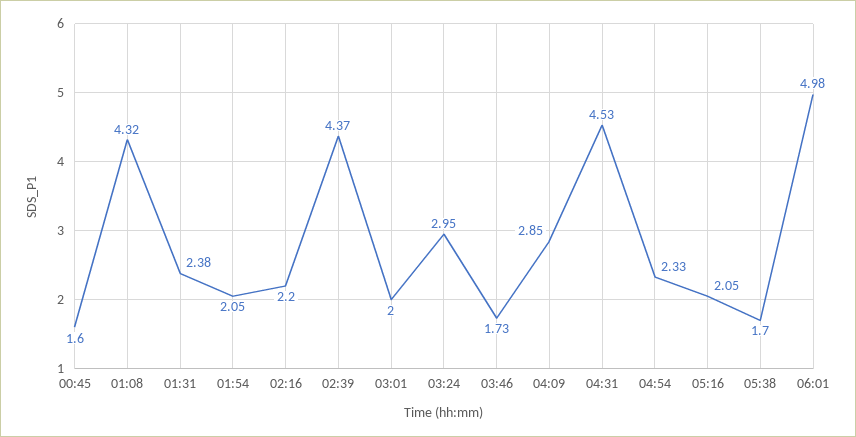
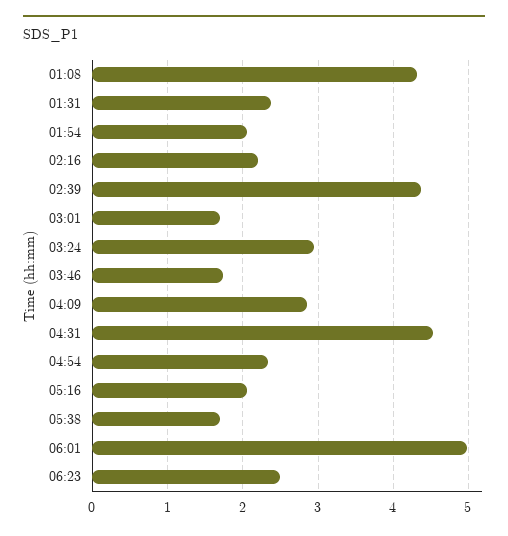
00:45: 1.6 -> none
03:01: 2 -> 1.7
06:23: none -> 2.5

